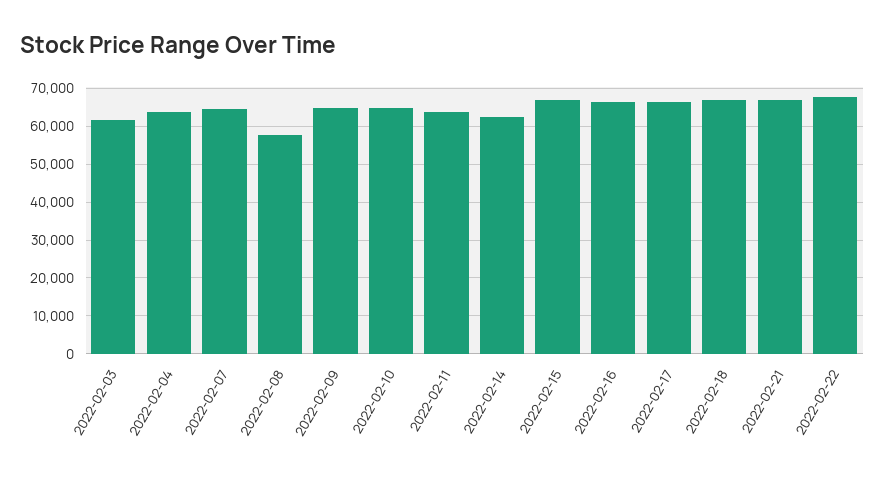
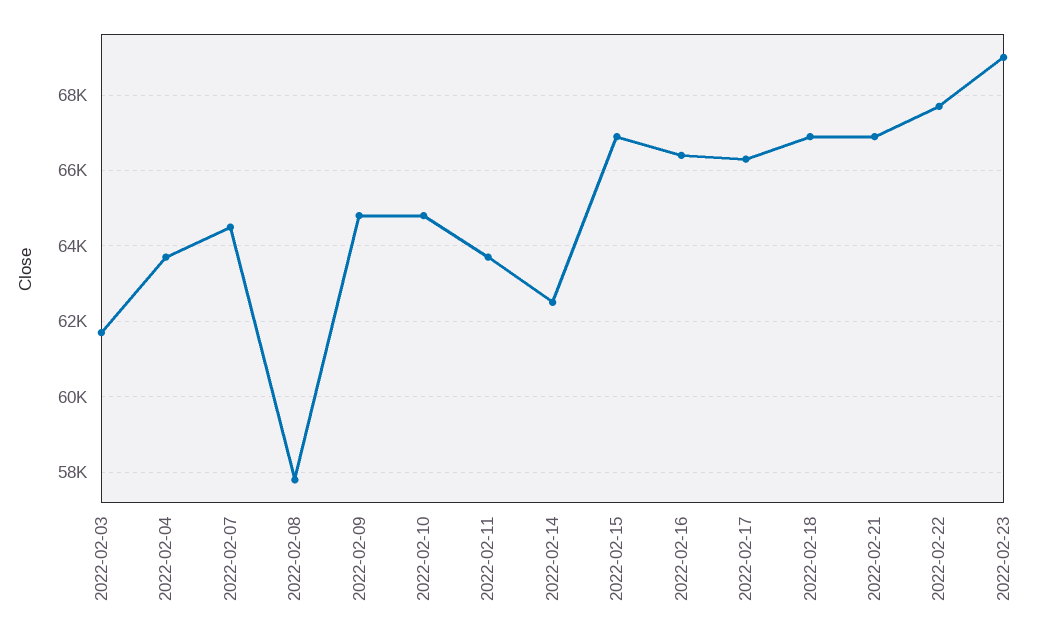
2022-02-23: none -> 69000

